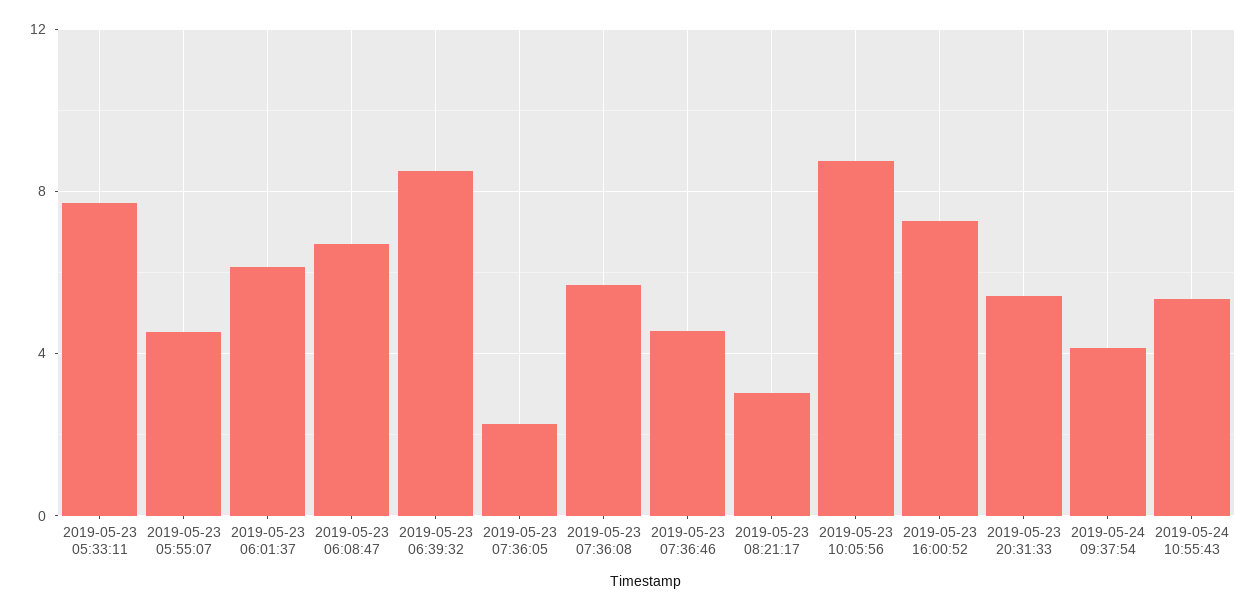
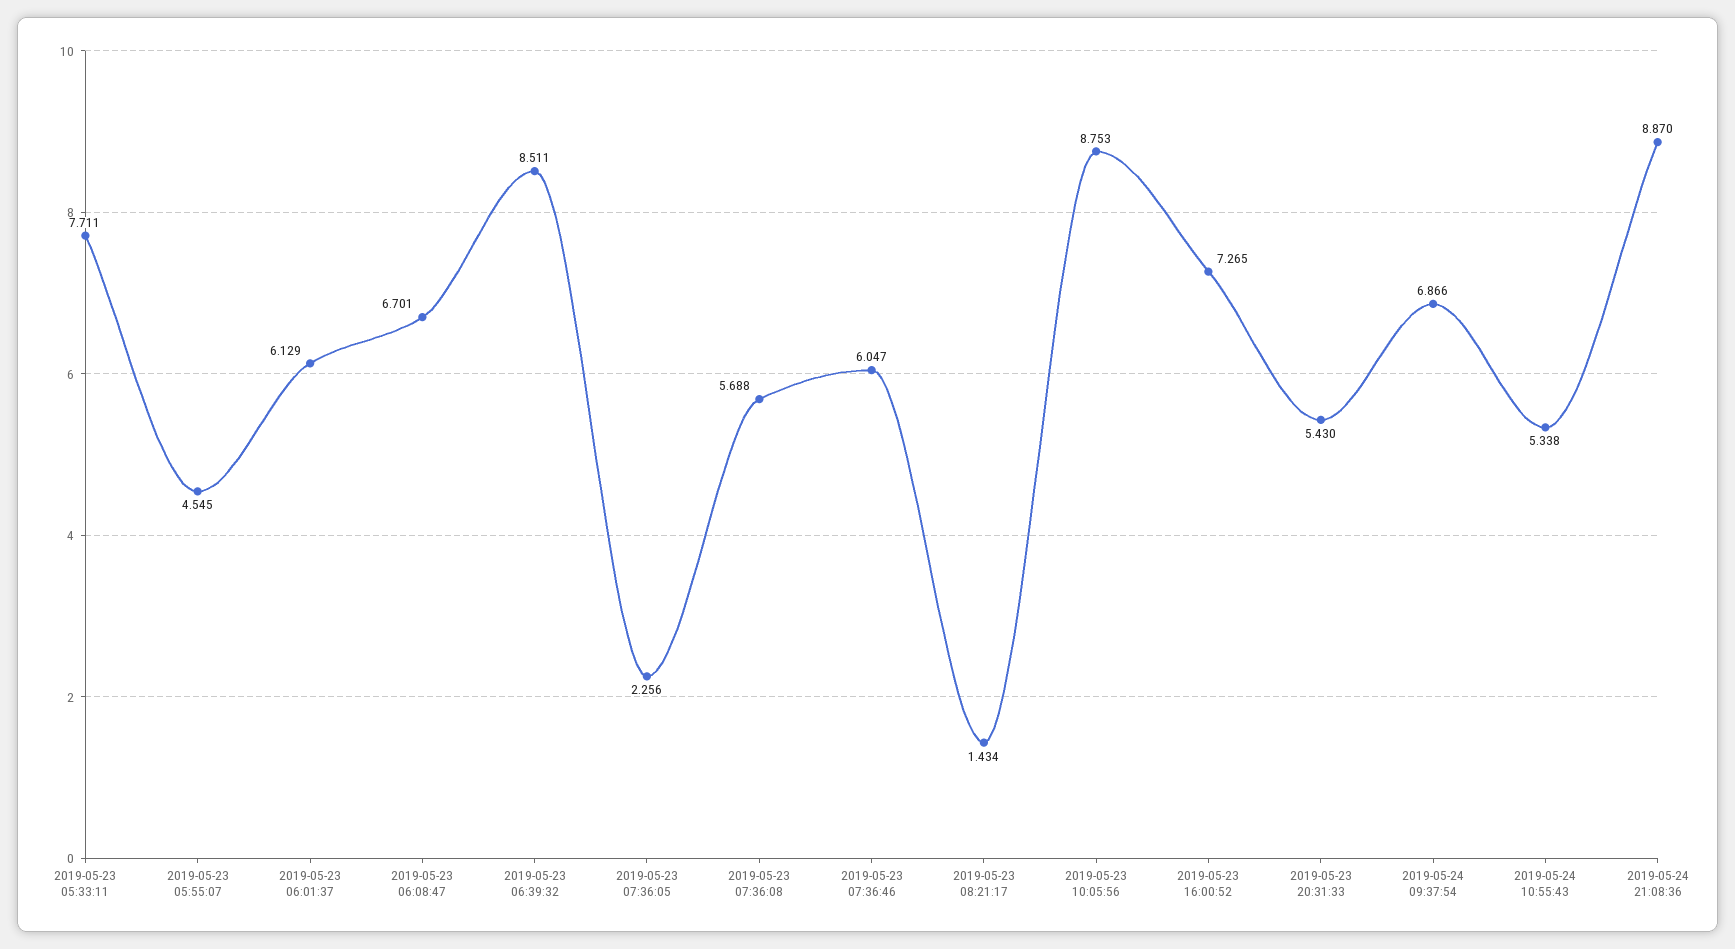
2019-05-23 07:36:46: 4.5 -> 6.047
2019-05-23 08:21:17: 3 -> 1.434
2019-05-24 09:37:54: 4 -> 6.866
2019-05-24 21:08:36: none -> 8.87

